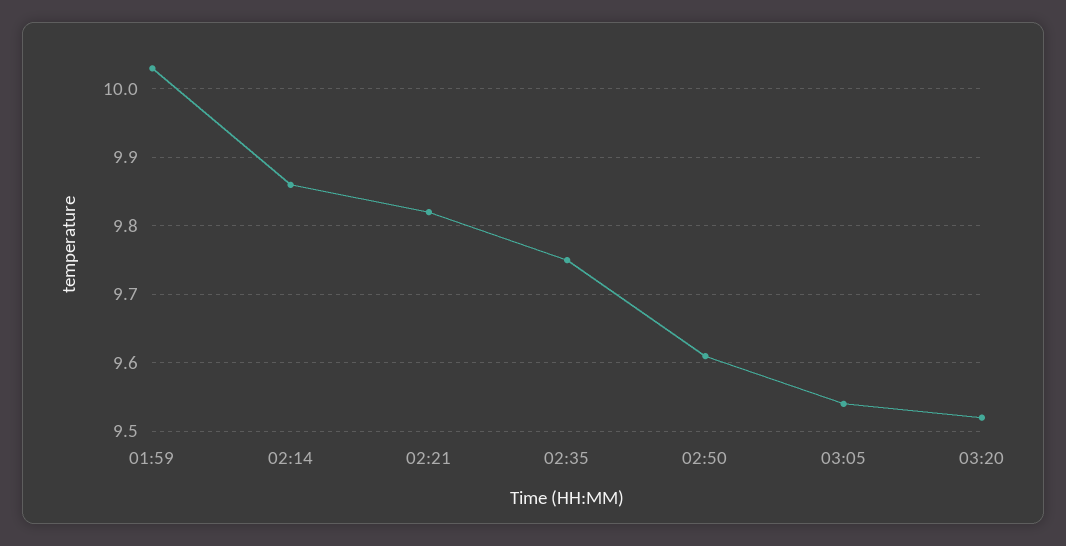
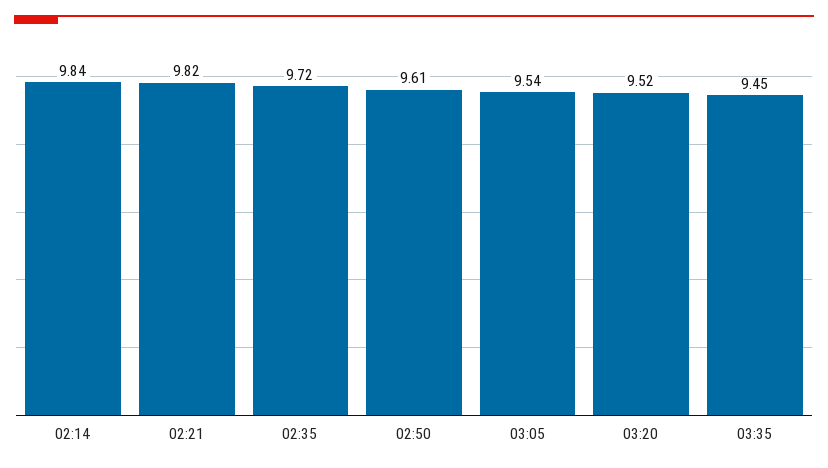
01:59: 10.03 -> none
02:14: 9.86 -> 9.84
02:35: 9.75 -> 9.72
03:35: none -> 9.45

